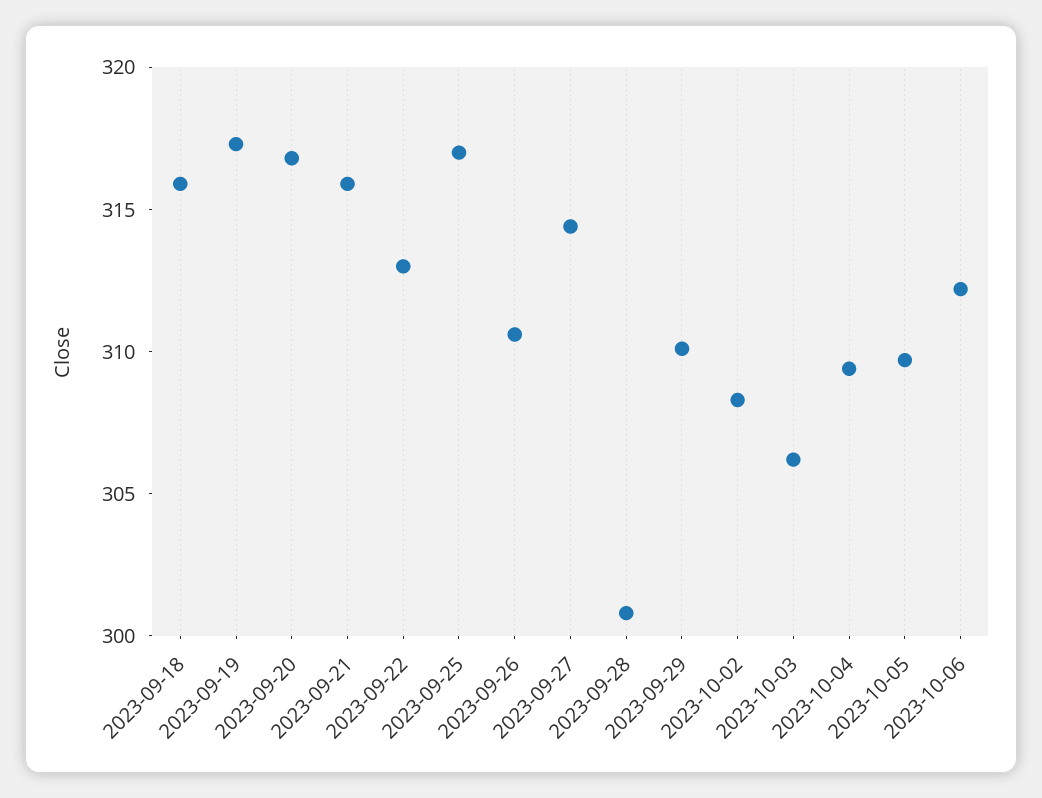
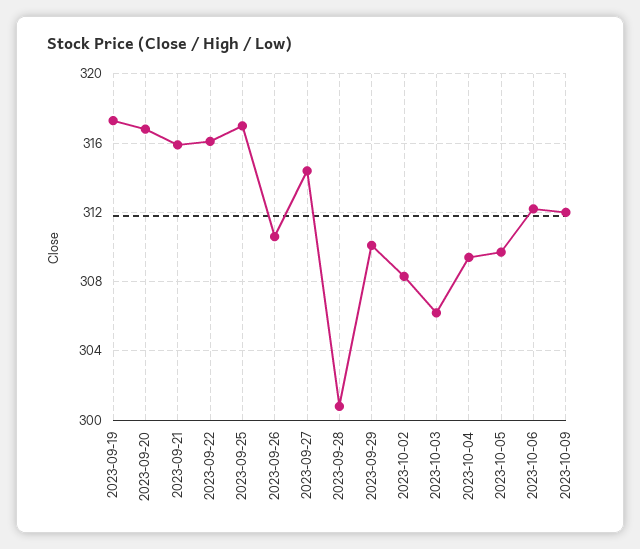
2023-09-18: 316 -> none
2023-09-22: 313 -> 316
2023-10-09: none -> 312

